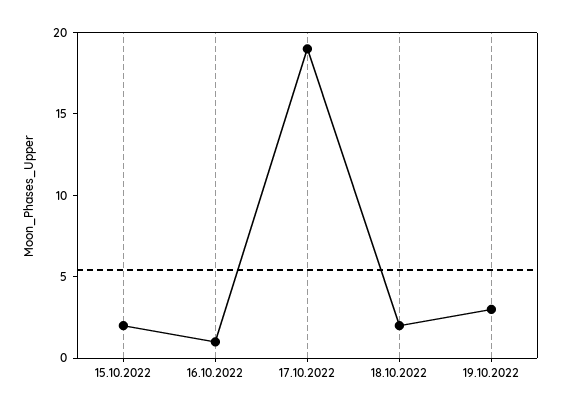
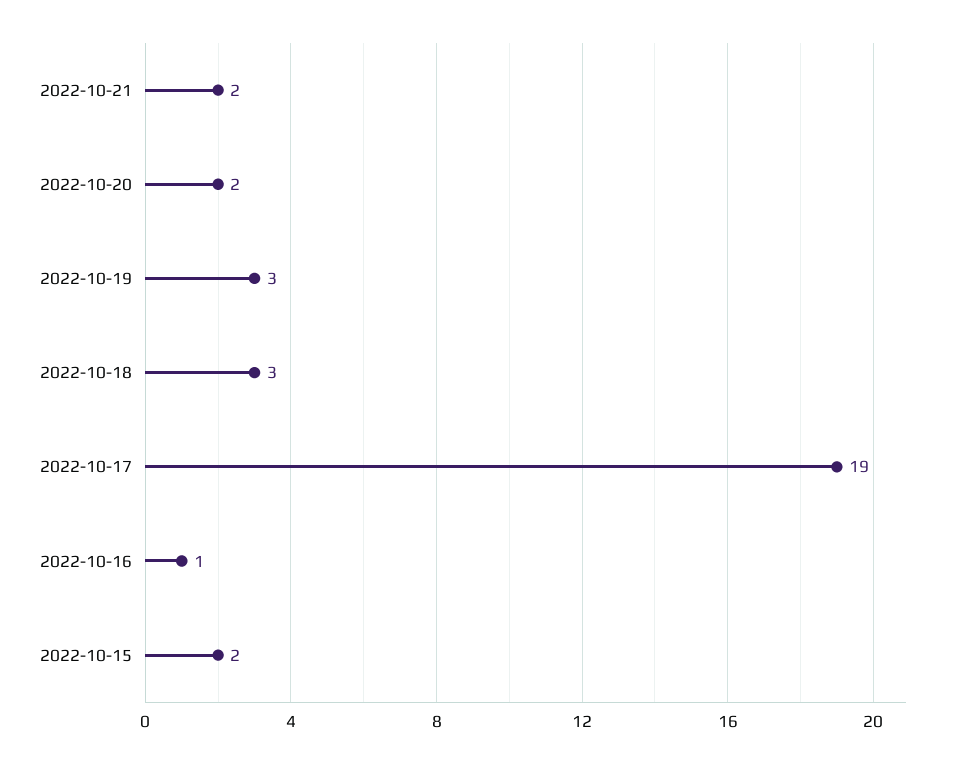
18.10.2022: 2 -> 3
2022-10-21: none -> 2
2022-10-20: none -> 2

